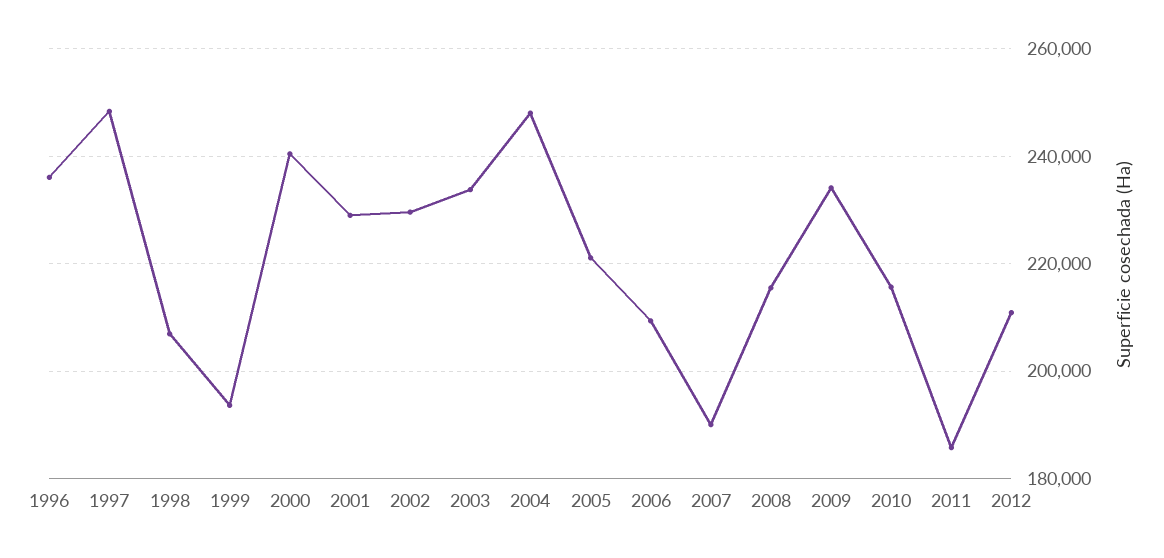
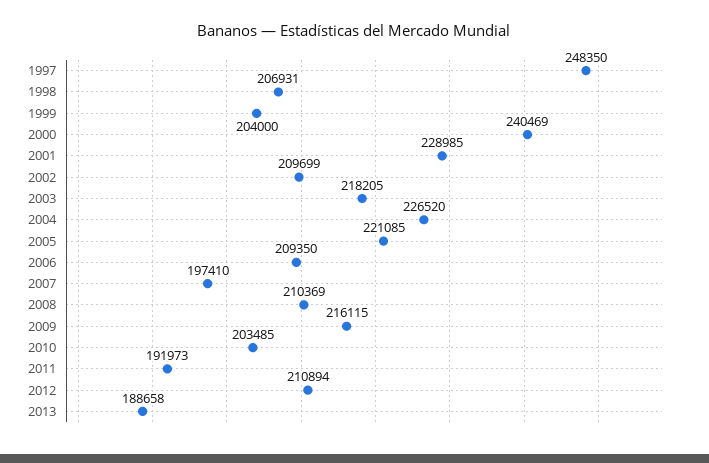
1996: 236000 -> none
1999: 194000 -> 204000
2002: 230000 -> 209699
2003: 234000 -> 218205
2004: 248000 -> 226520
2007: 190000 -> 197410
2008: 216000 -> 210369
2009: 234000 -> 216115
2010: 216000 -> 203485
2011: 186000 -> 191973
2013: none -> 188658

